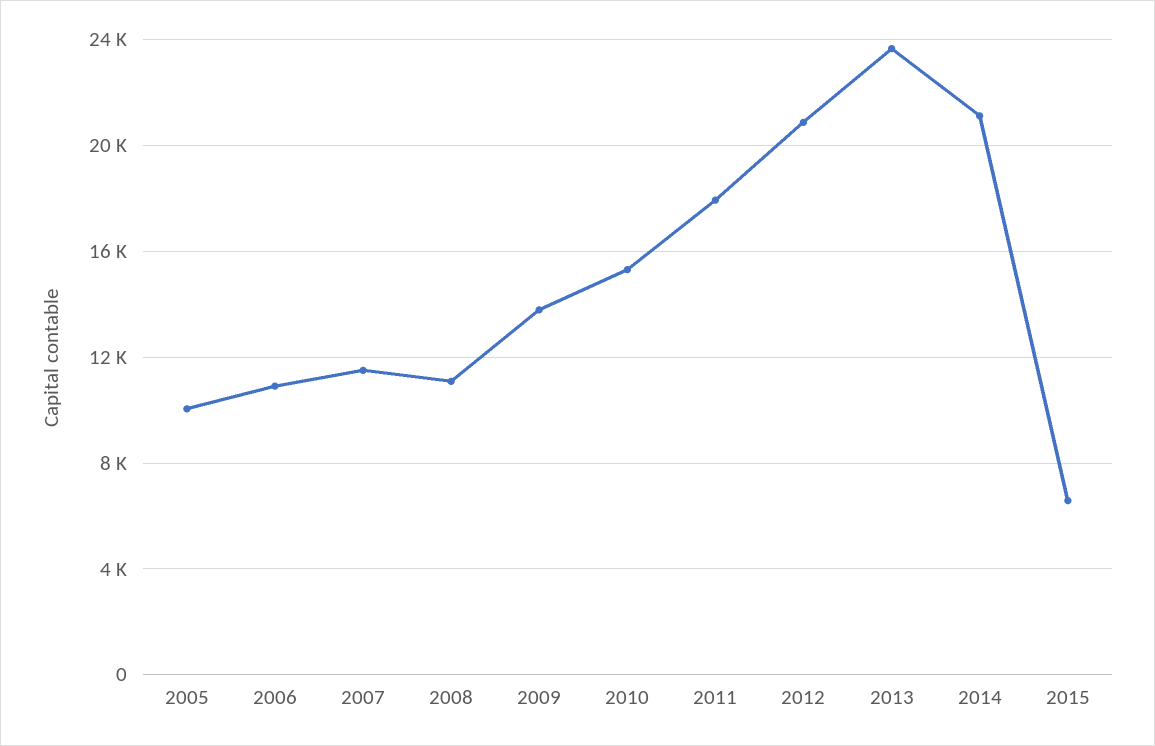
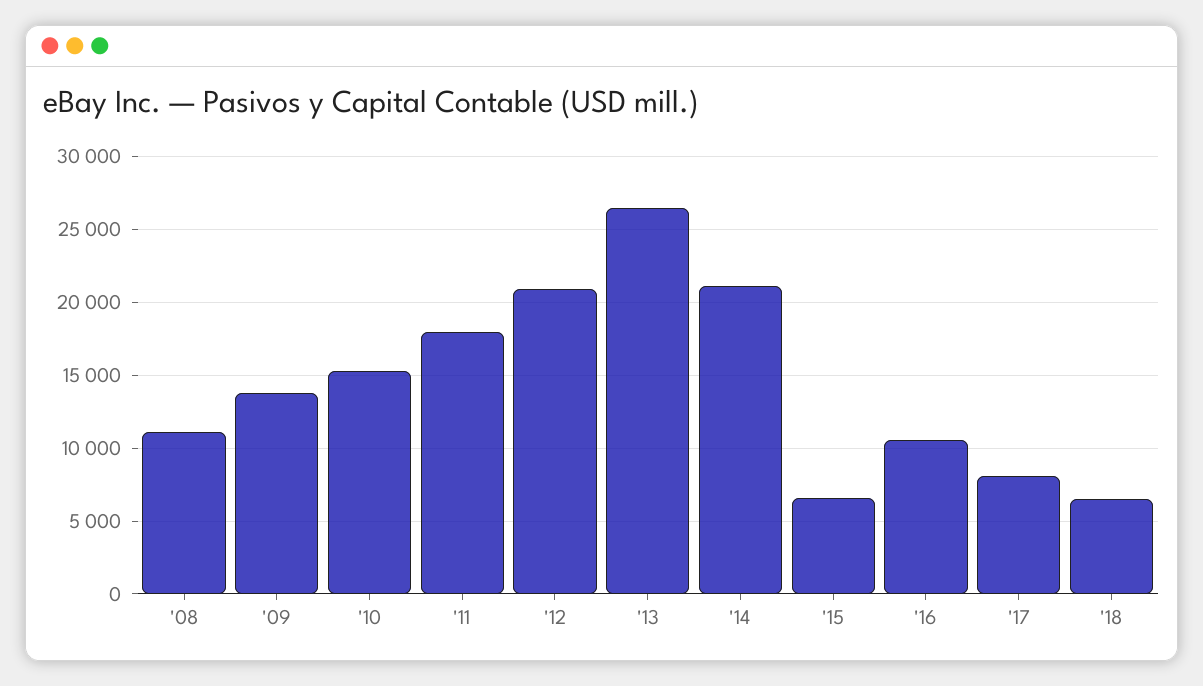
2005: 10000 -> none
2006: 11000 -> none
2007: 11500 -> none
2013: 23500 -> 26500
'16: none -> 10500
'17: none -> 8000
'18: none -> 6500

